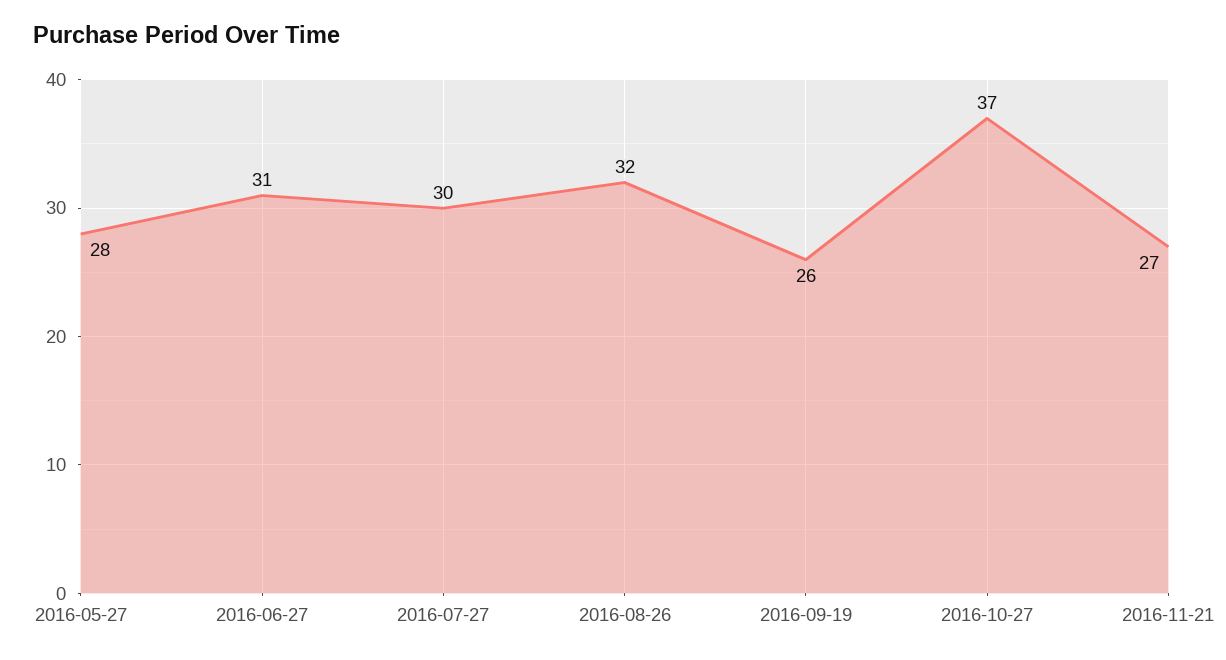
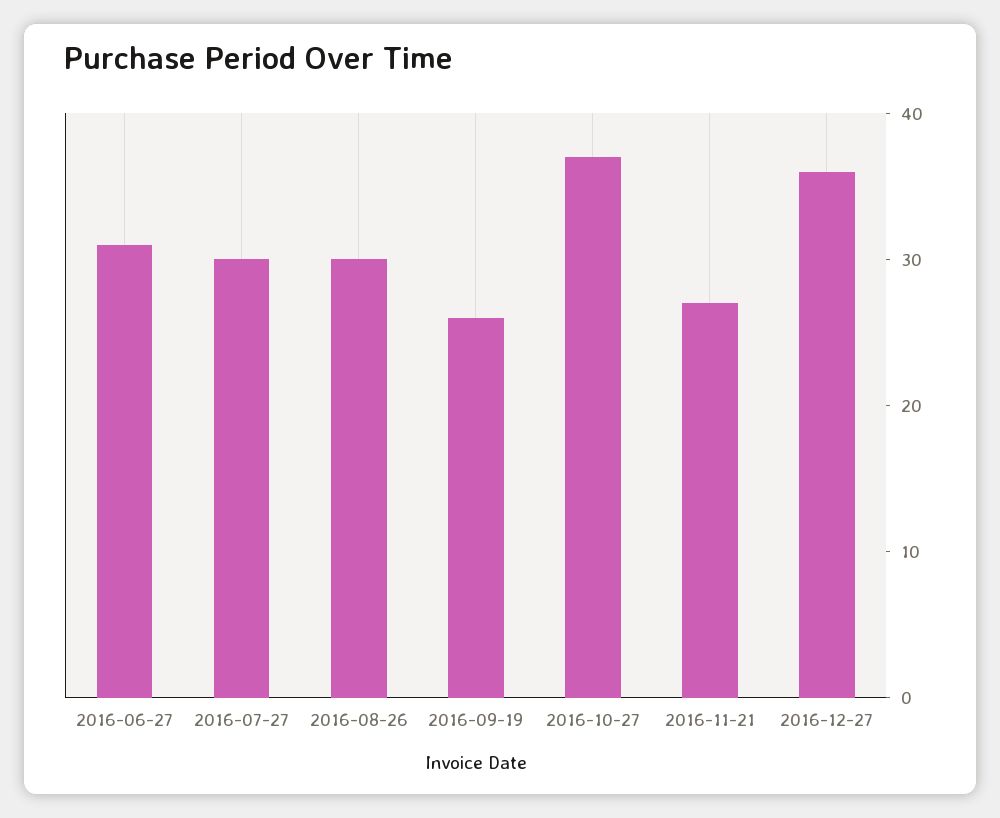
2016-05-27: 28 -> none
2016-08-26: 32 -> 30
2016-12-27: none -> 36

